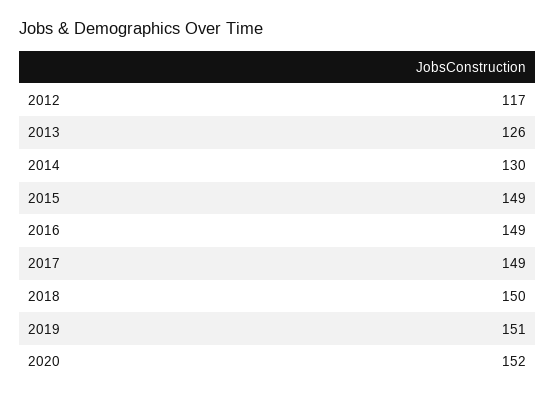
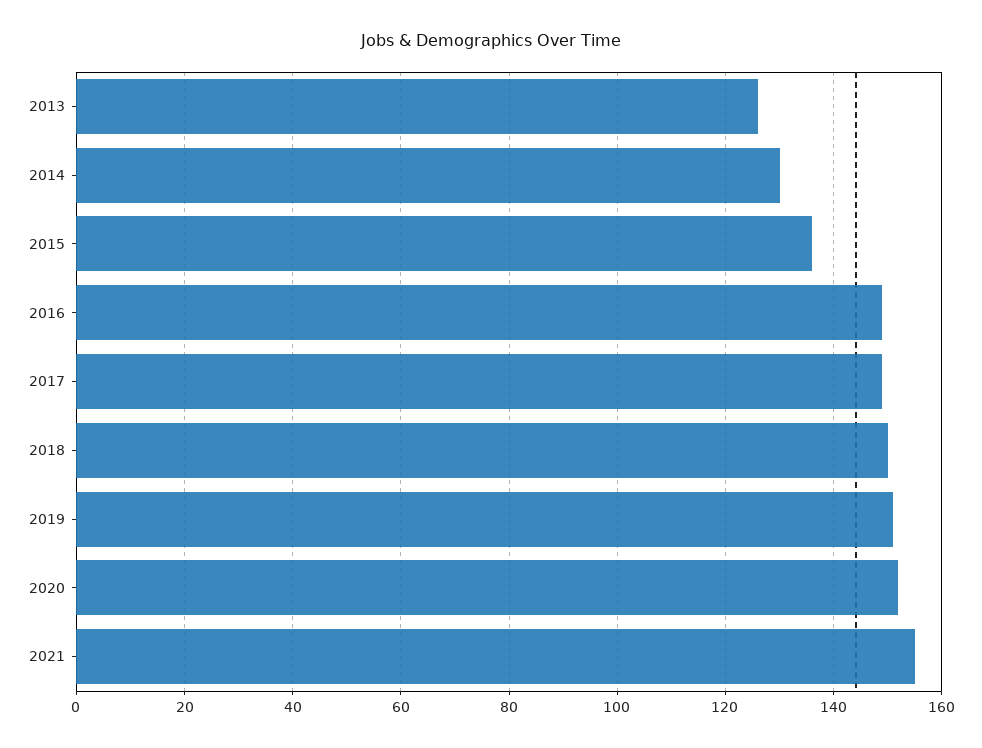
2012: 117 -> none
2015: 149 -> 135
2021: none -> 155

